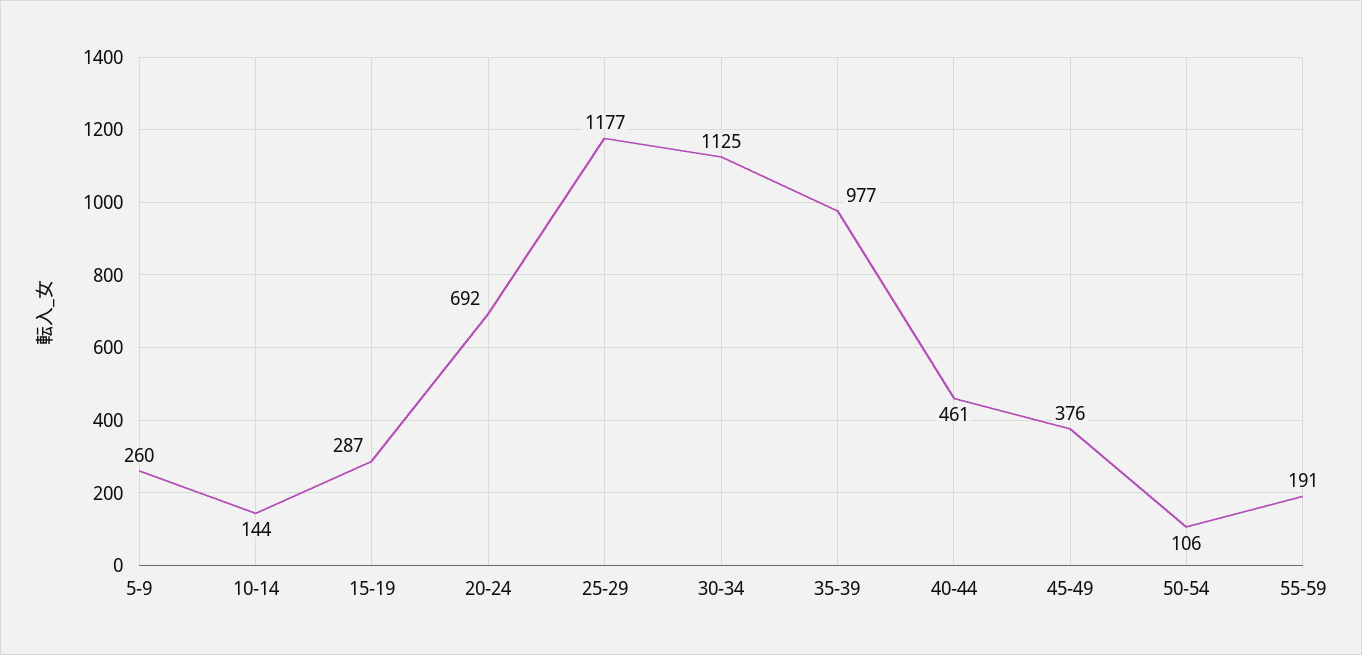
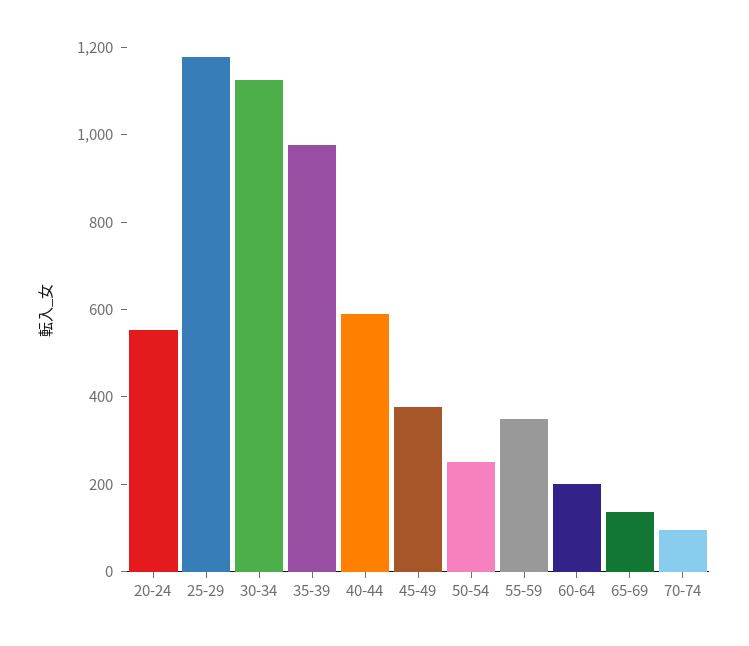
5-9: 260 -> none
10-14: 144 -> none
15-19: 287 -> none
20-24: 692 -> 550
40-44: 461 -> 600
50-54: 106 -> 250
55-59: 191 -> 350
60-64: none -> 200
65-69: none -> 150
70-74: none -> 100

